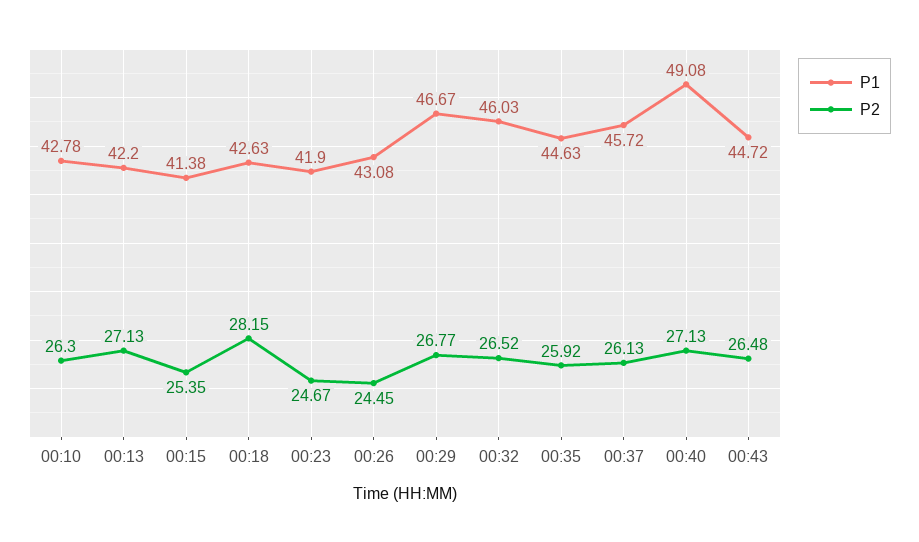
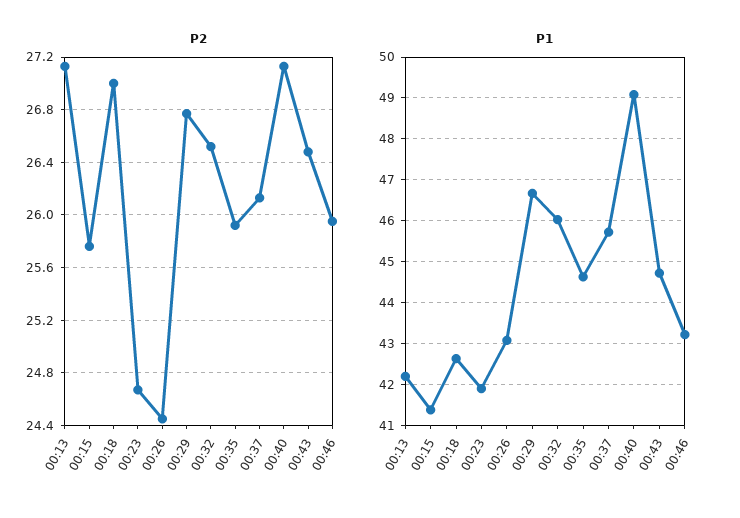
P1, 00:10: 42.78 -> none
P2, 00:10: 26.3 -> none
P2, 00:15: 25.35 -> 25.75
P2, 00:18: 28.15 -> 27
P2, 00:46: none -> 25.95
P1, 00:46: none -> 43.2

